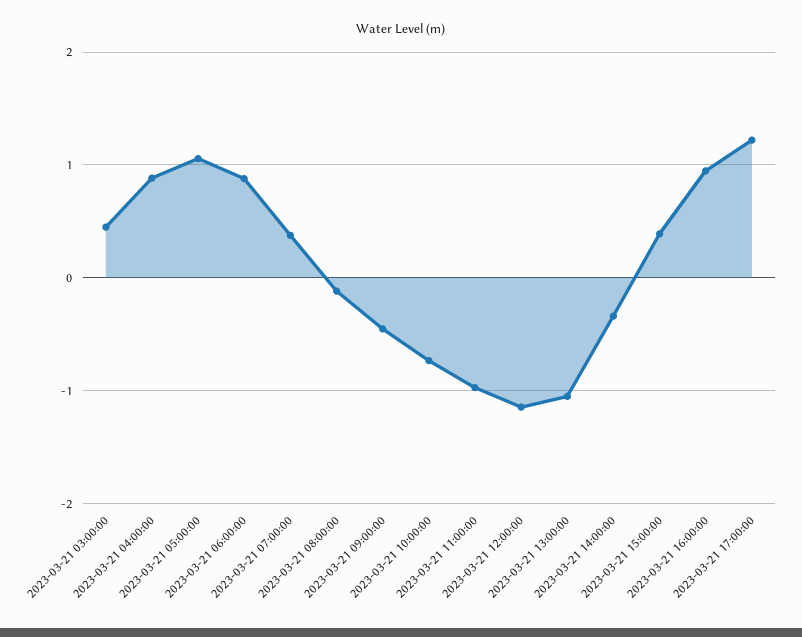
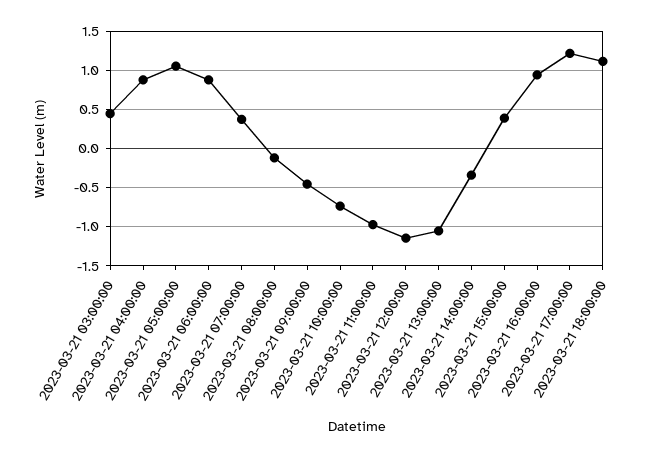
2023-03-21 18:00:00: none -> 1.1

